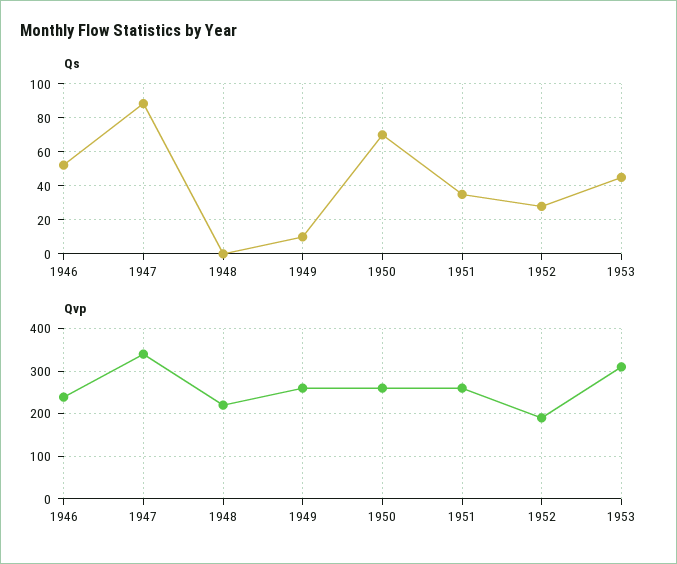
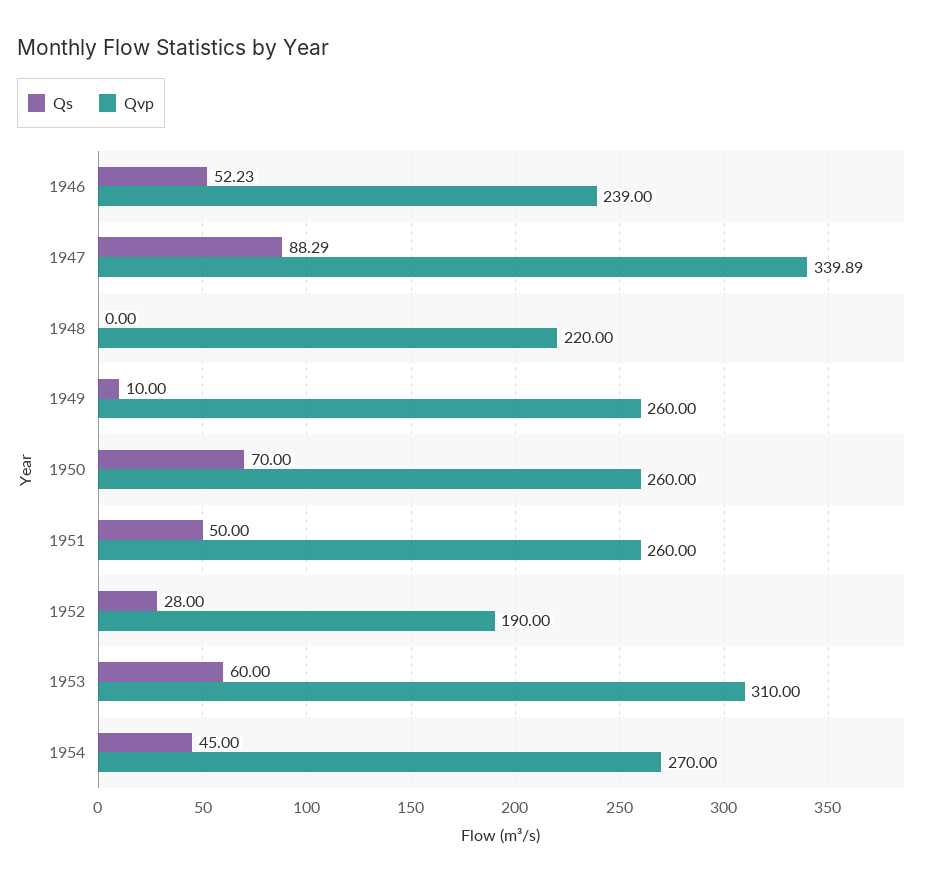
Qs, 1951: 35 -> 50
Qs, 1953: 45 -> 60
Qs, 1954: none -> 45
Qvp, 1954: none -> 270

